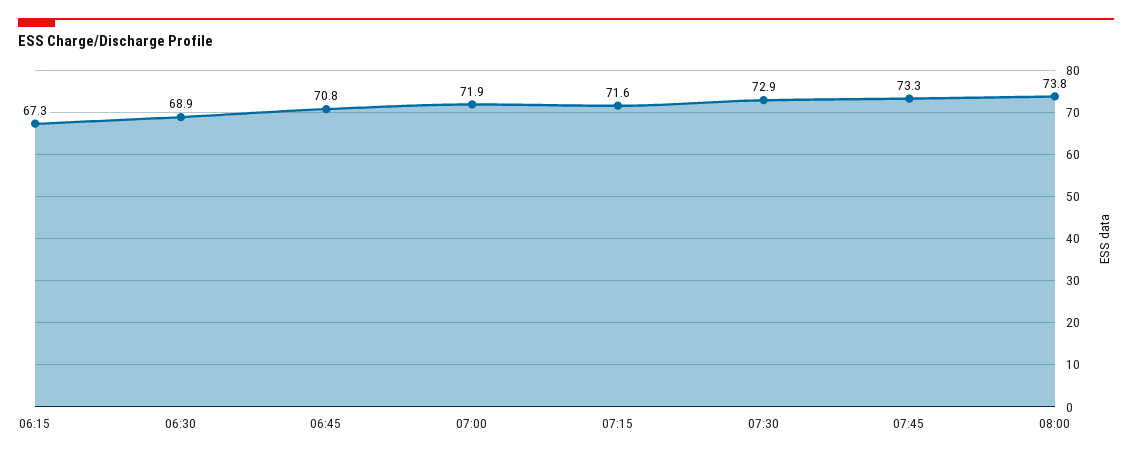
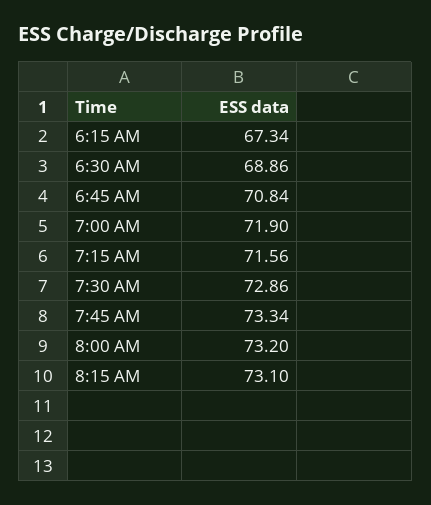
08:00: 73.8 -> 73.2
8:15 AM: none -> 73.1

